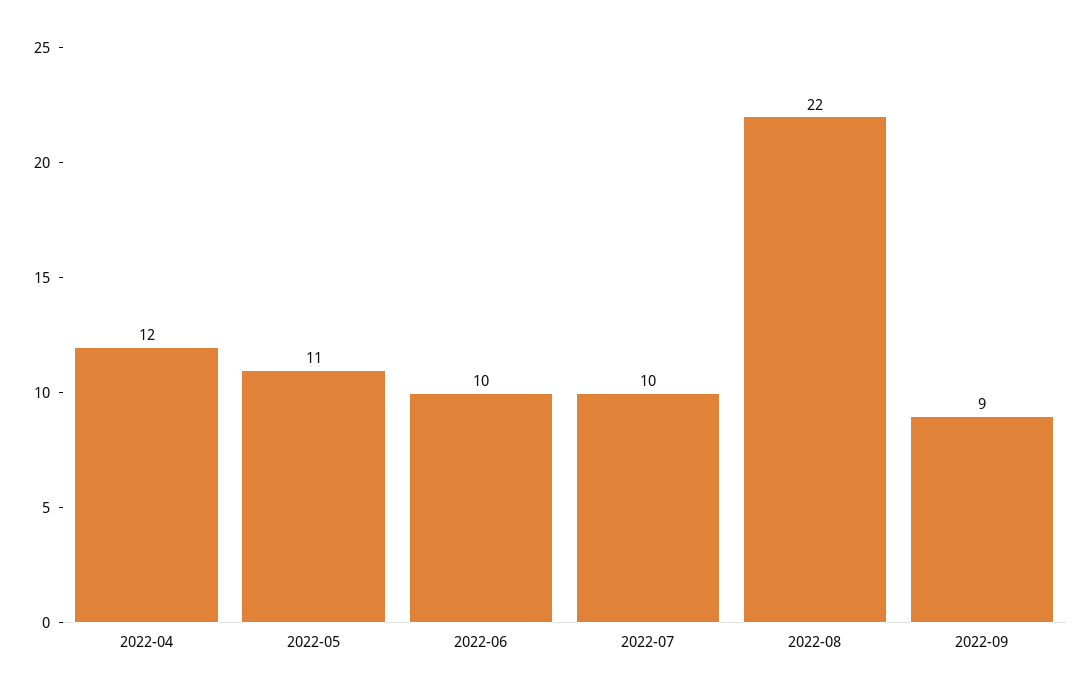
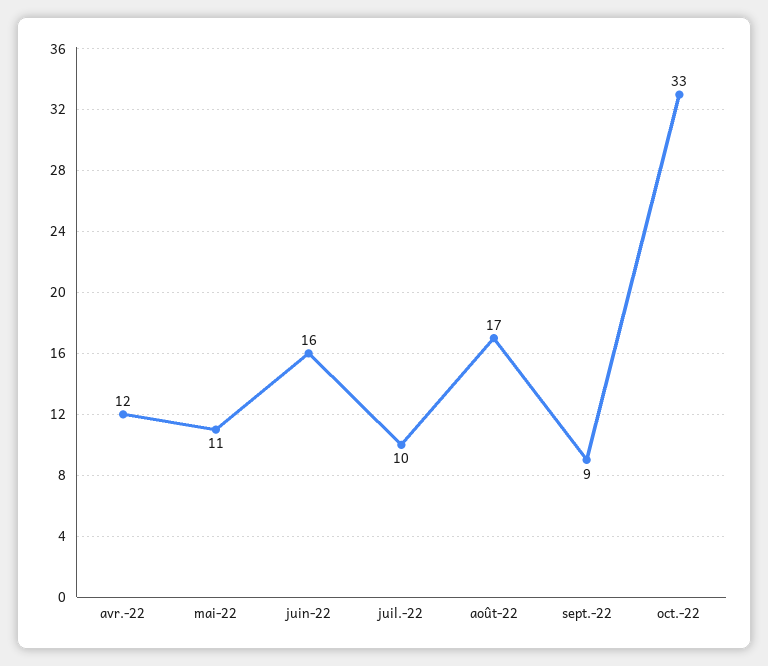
2022-06: 10 -> 16
2022-08: 22 -> 17
oct.-22: none -> 33

